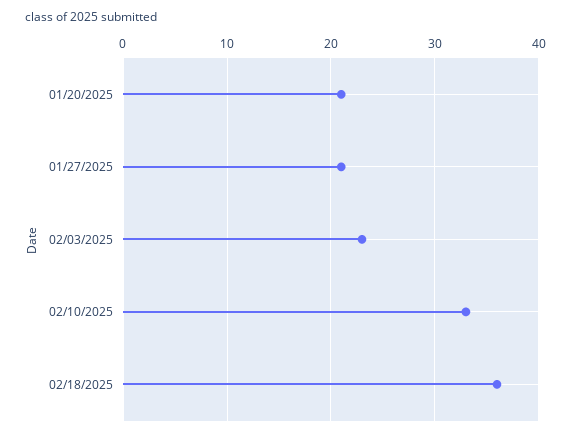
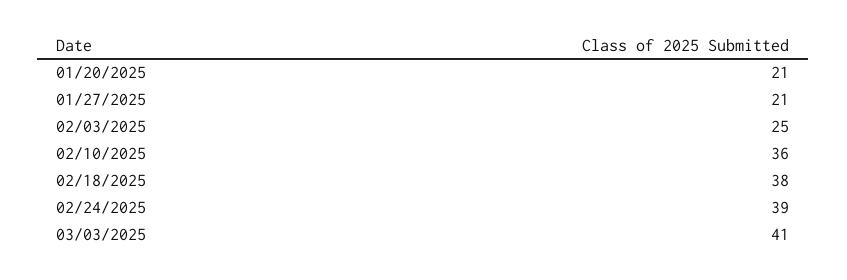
02/03/2025: 23 -> 25
02/10/2025: 33 -> 36
02/18/2025: 36 -> 38
02/24/2025: none -> 39
03/03/2025: none -> 41

